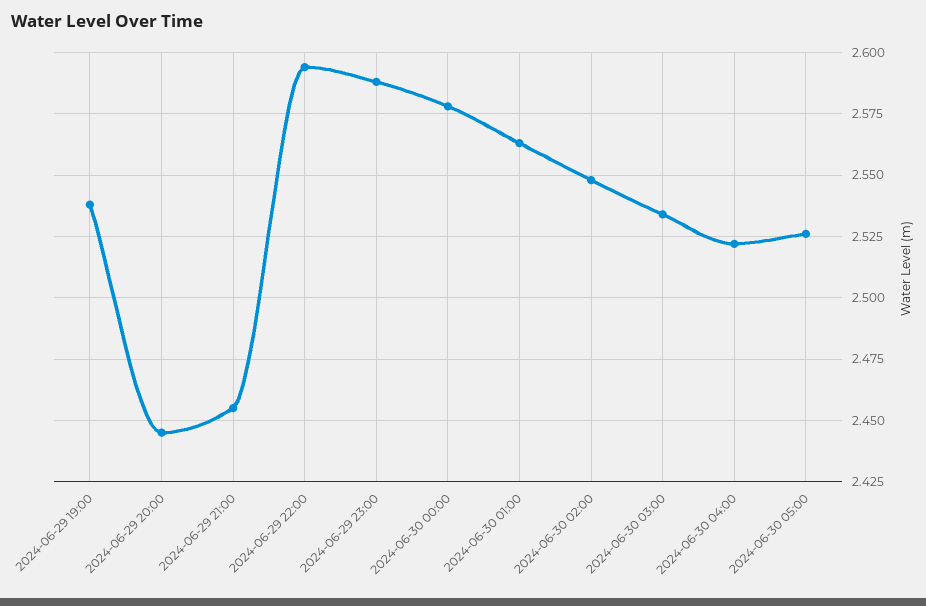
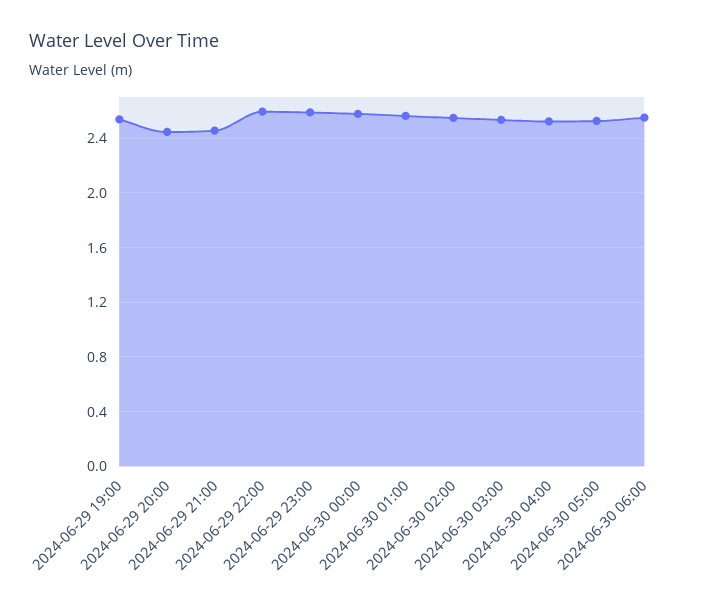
2024-06-30 06:00: none -> 2.55

